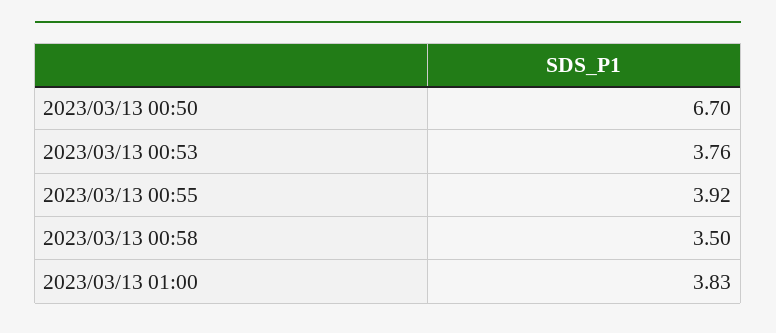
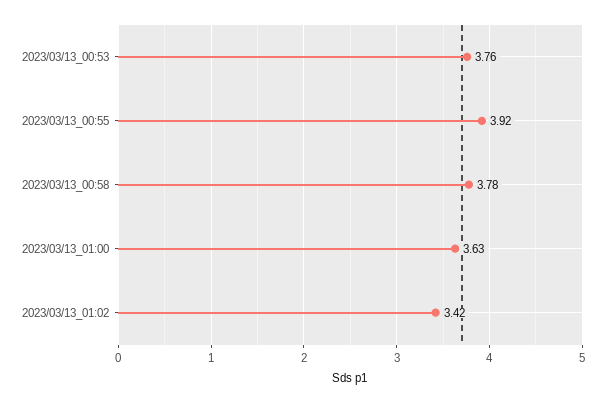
2023/03/13 00:50: 6.7 -> none
2023/03/13 00:58: 3.5 -> 3.78
2023/03/13 01:00: 3.83 -> 3.63
2023/03/13_01:02: none -> 3.42

